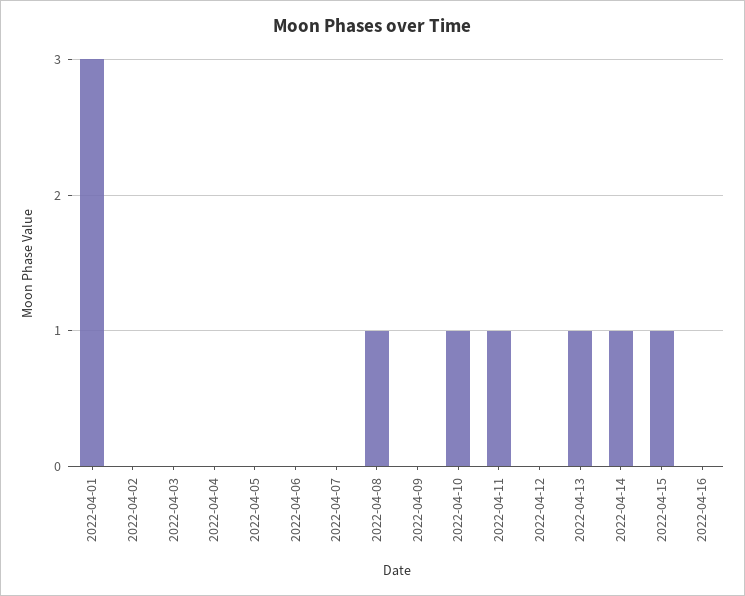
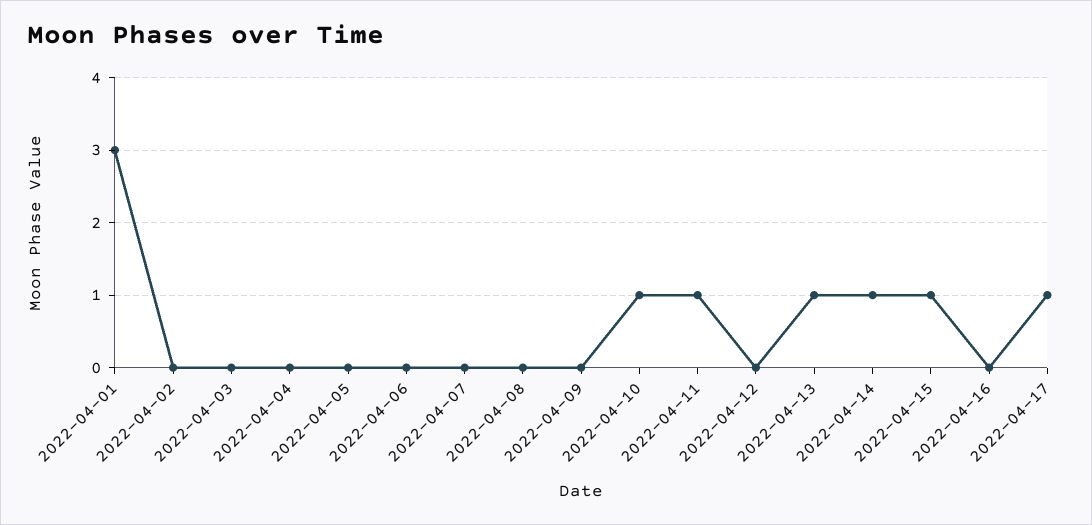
2022-04-08: 1 -> 0
2022-04-17: none -> 1

